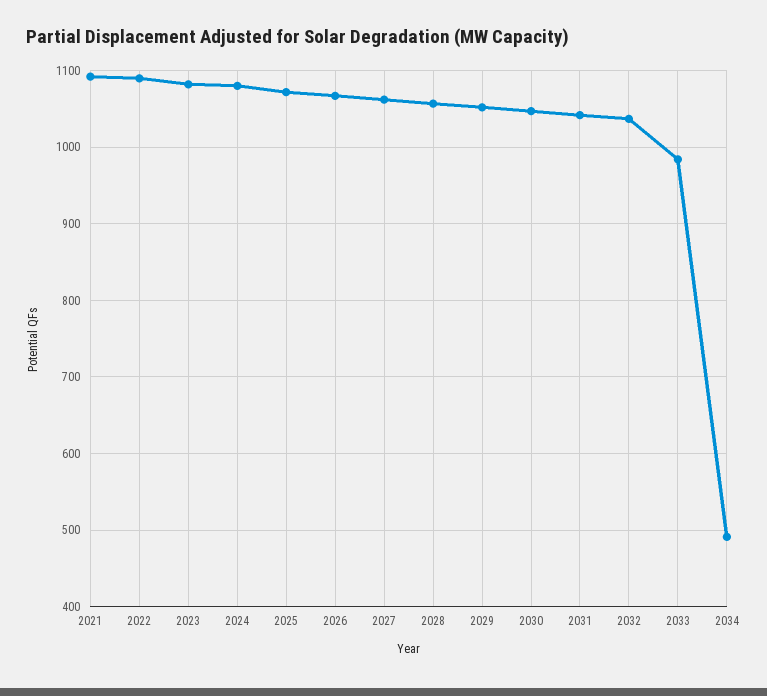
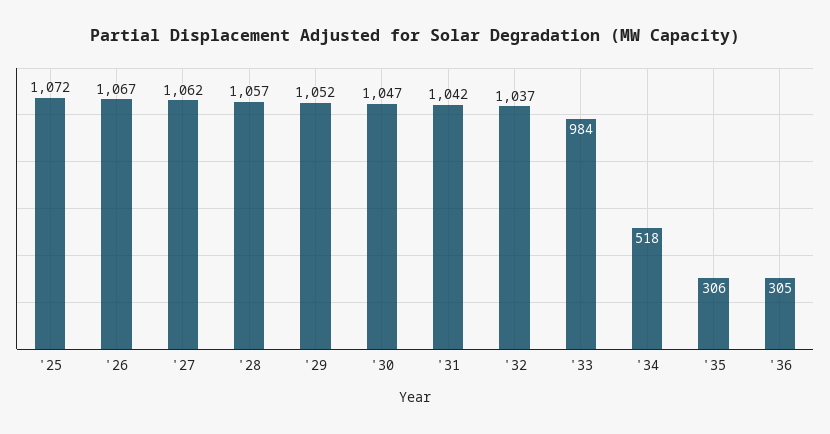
2021: 1090 -> none
2022: 1090 -> none
2023: 1080 -> none
2024: 1080 -> none
2034: 490 -> 518
'35: none -> 306
'36: none -> 305

